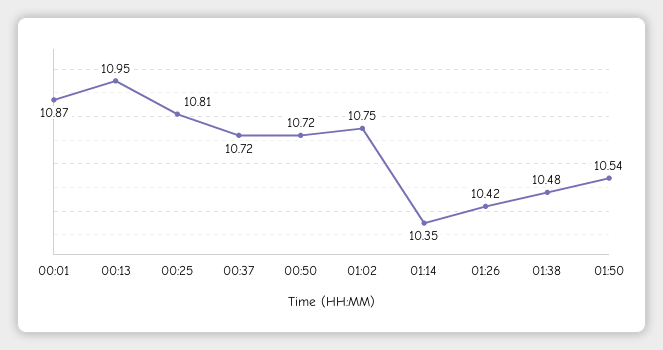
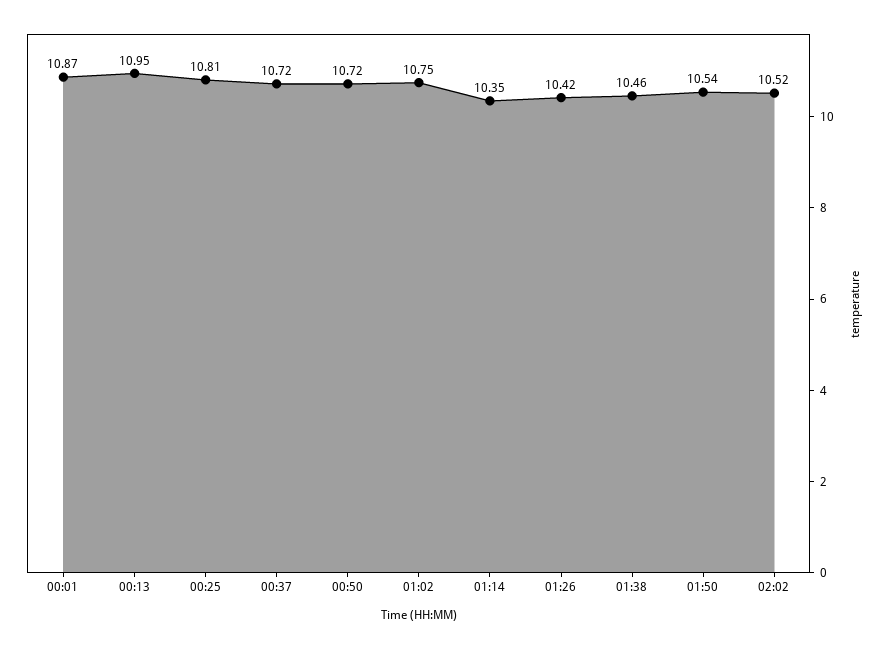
01:38: 10.48 -> 10.46
02:02: none -> 10.52

